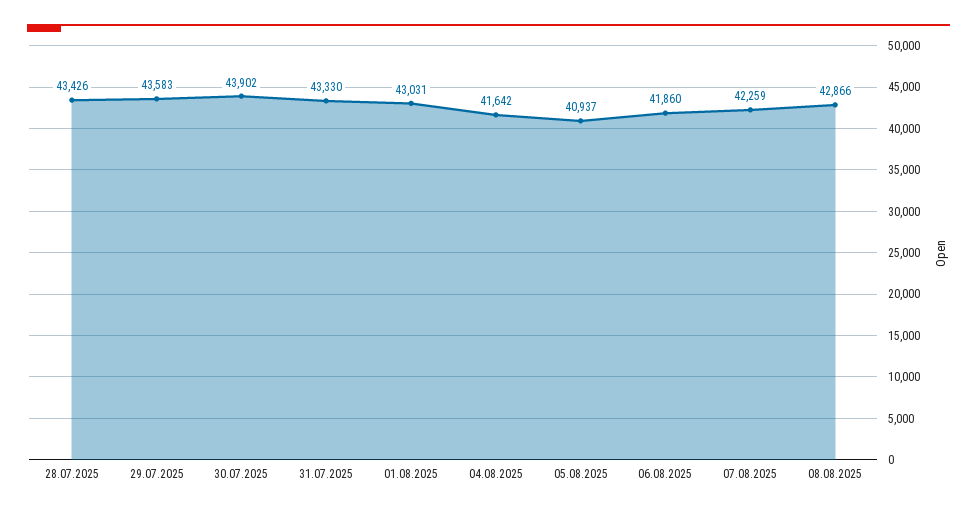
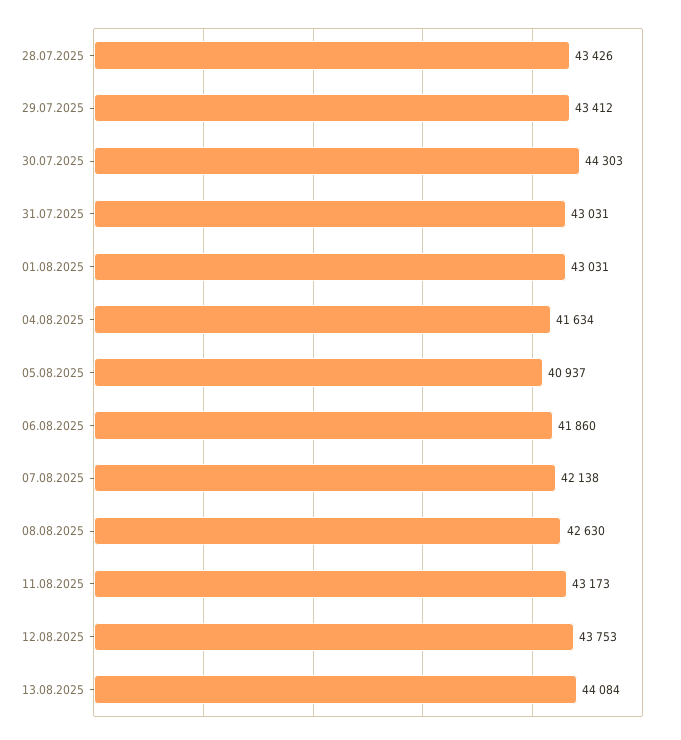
29.07.2025: 43583 -> 43412
30.07.2025: 43902 -> 44303
31.07.2025: 43330 -> 43031
04.08.2025: 41642 -> 41634
07.08.2025: 42259 -> 42138
08.08.2025: 42866 -> 42630
11.08.2025: none -> 43173
12.08.2025: none -> 43753
13.08.2025: none -> 44084

